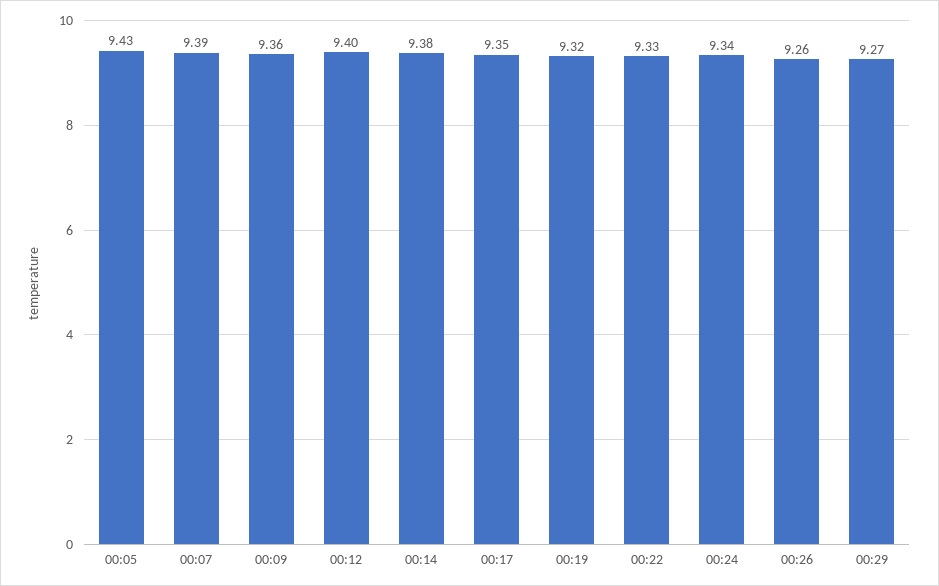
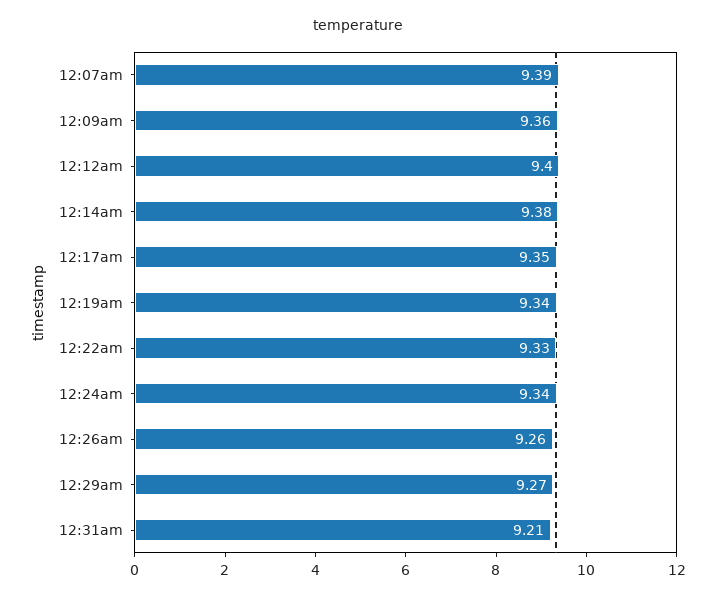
00:05: 9.43 -> none
00:19: 9.32 -> 9.34
12:31am: none -> 9.21

